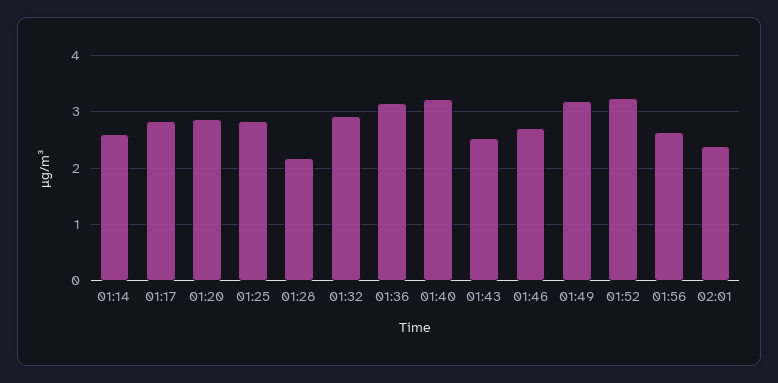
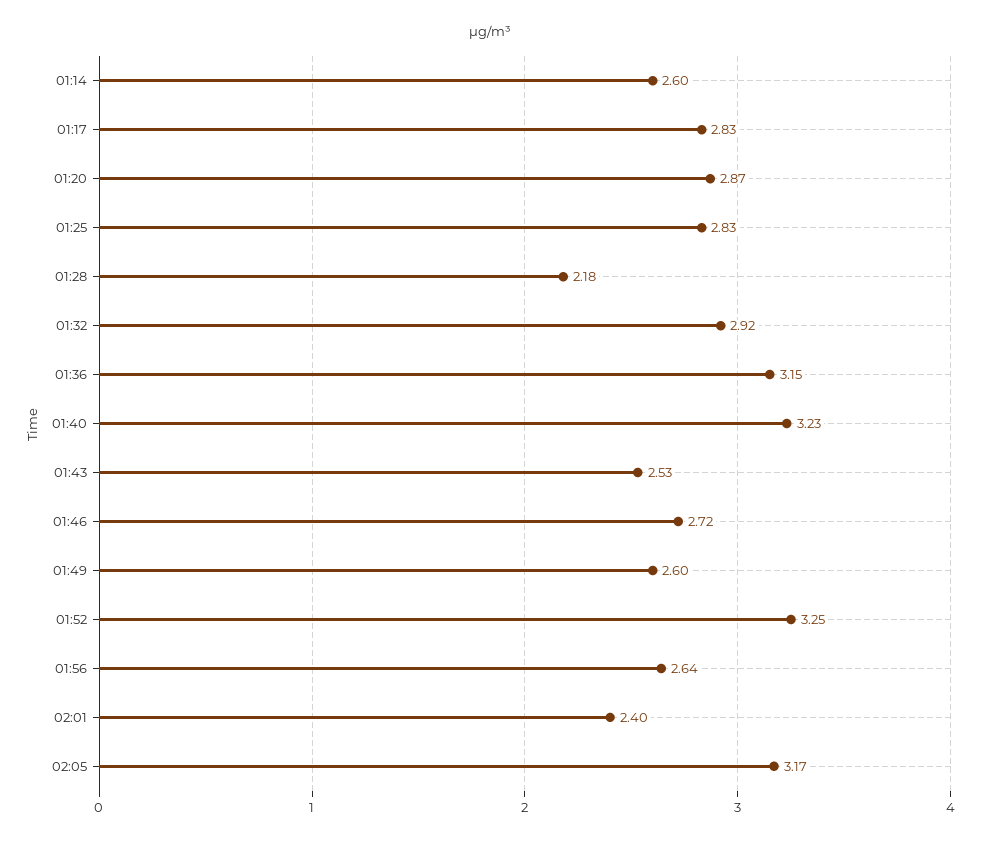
01:49: 3.2 -> 2.6
02:05: none -> 3.17

